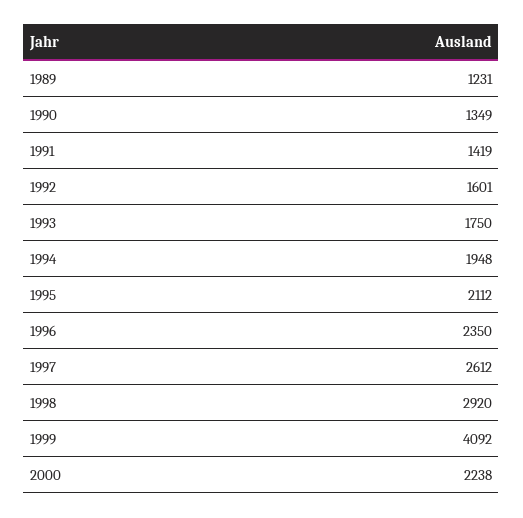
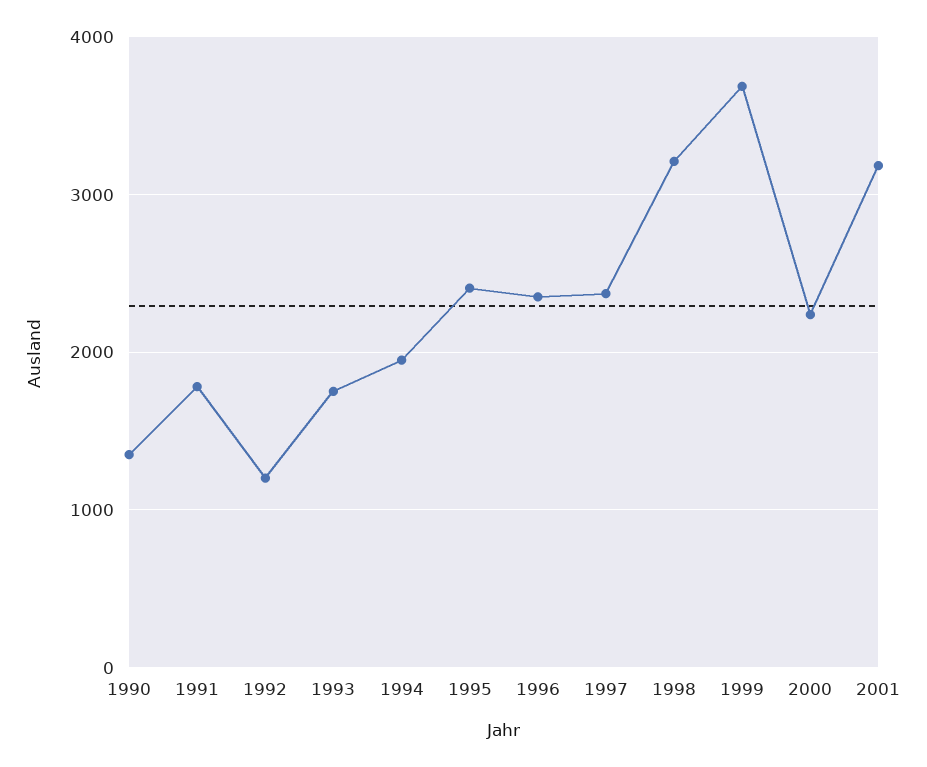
1989: 1231 -> none
1991: 1419 -> 1800
1992: 1601 -> 1200
1995: 2112 -> 2400
1997: 2612 -> 2400
1998: 2920 -> 3200
1999: 4092 -> 3700
2001: none -> 3200

